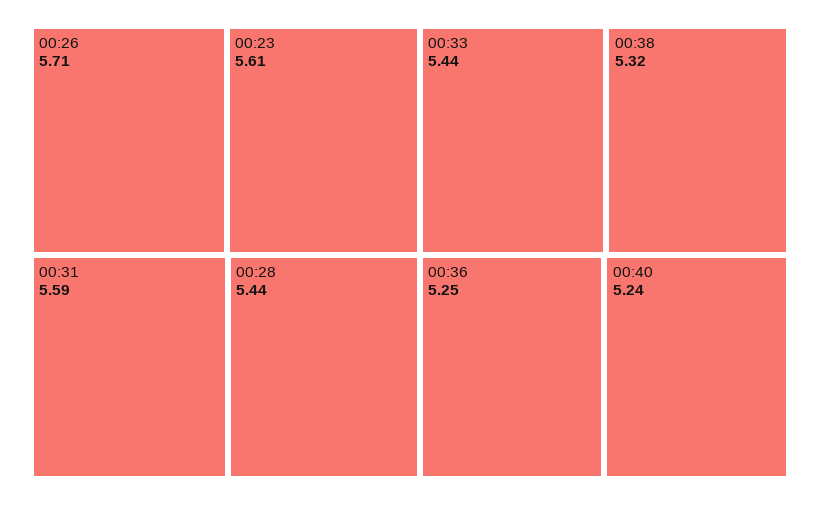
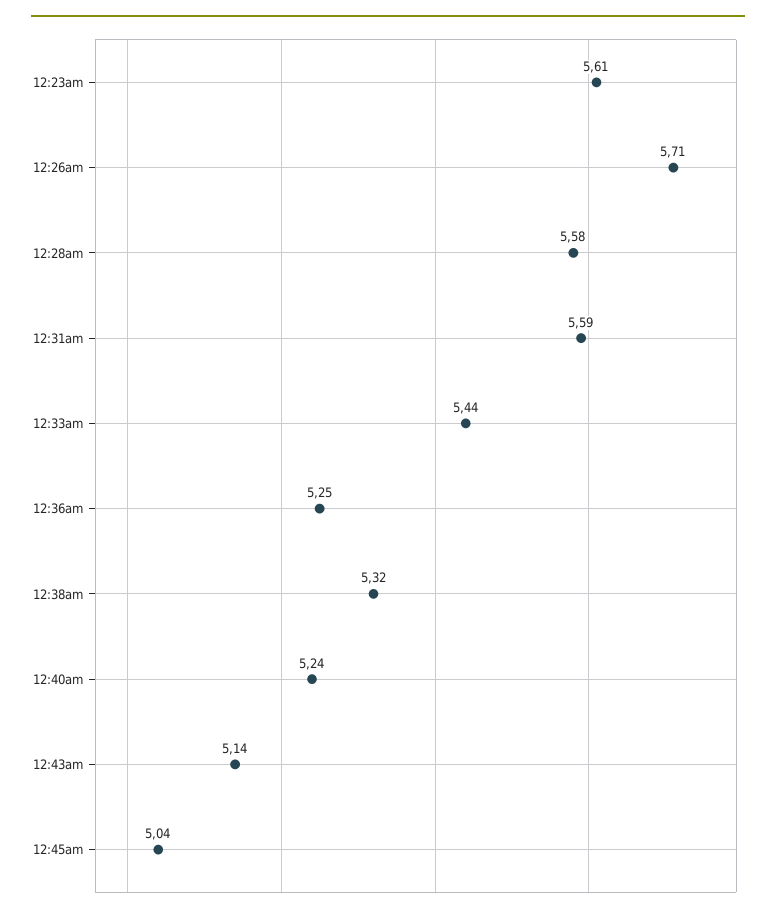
00:28: 5.44 -> 5.58
12:43am: none -> 5.14
12:45am: none -> 5.04

